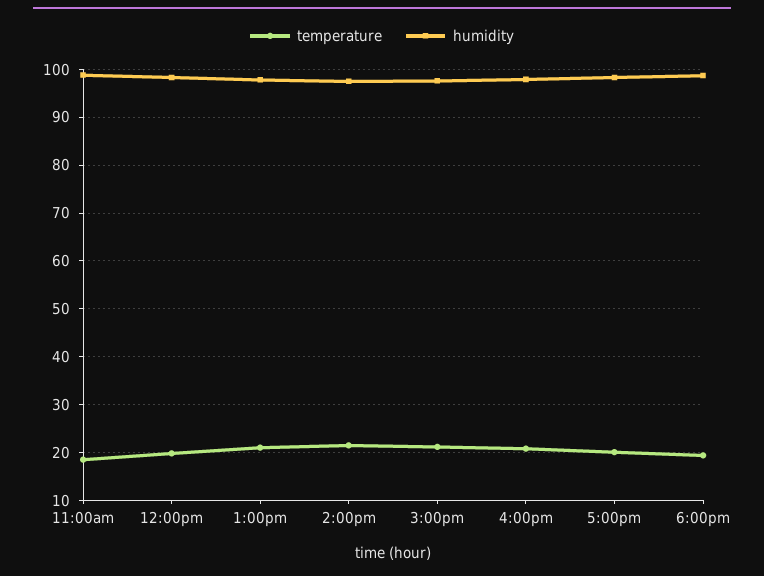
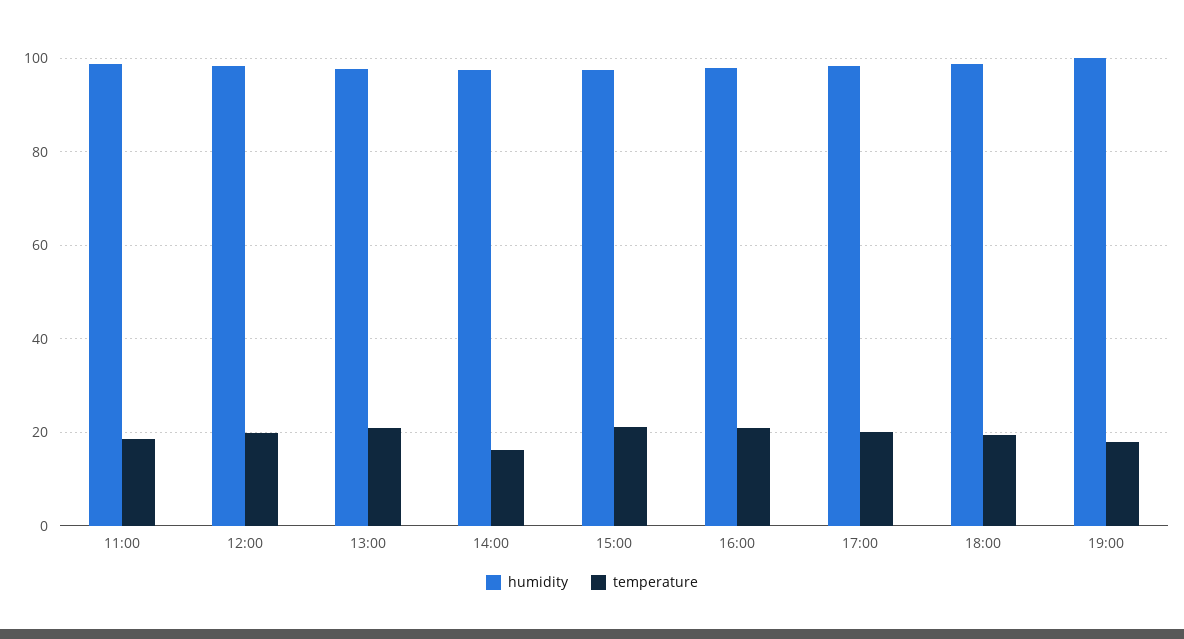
temperature, 2:00pm: 22 -> 16
humidity, 19:00: none -> 100
temperature, 19:00: none -> 18

